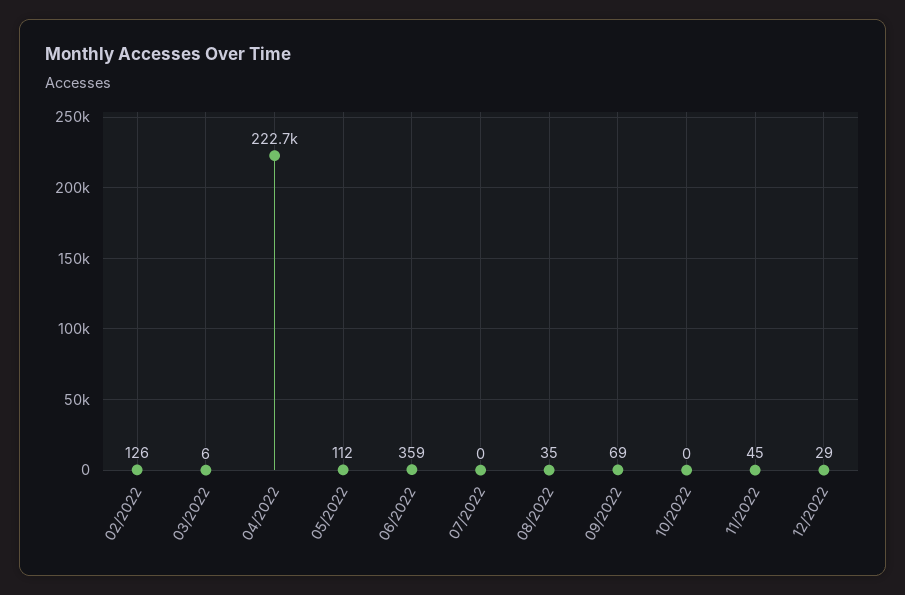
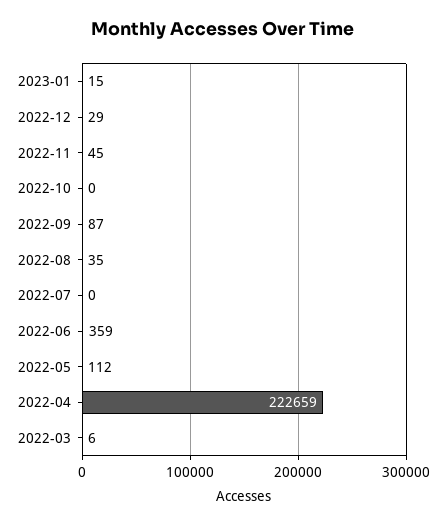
02/2022: 126 -> none
09/2022: 69 -> 87
2023-01: none -> 15

